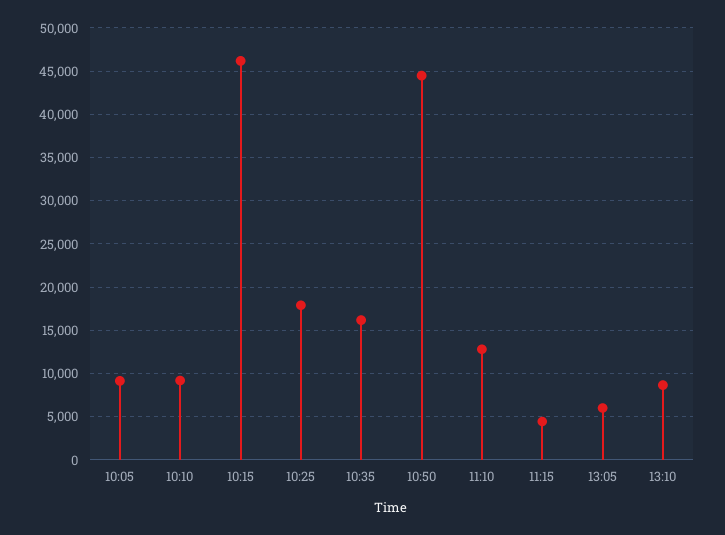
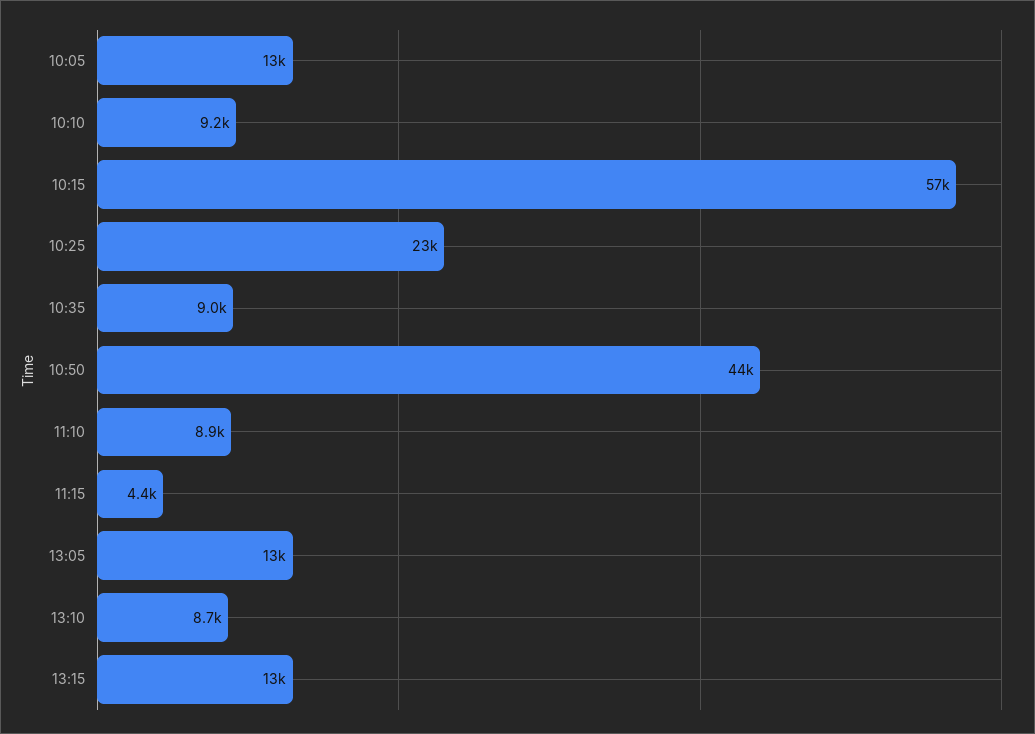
10:05: 9000 -> 13000
10:15: 46000 -> 57000
10:25: 18000 -> 23000
10:35: 16000 -> 9000
11:10: 13000 -> 8900
13:05: 6000 -> 13000
13:15: none -> 13000

